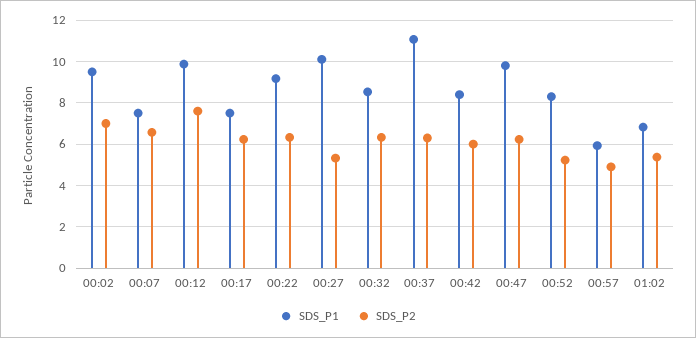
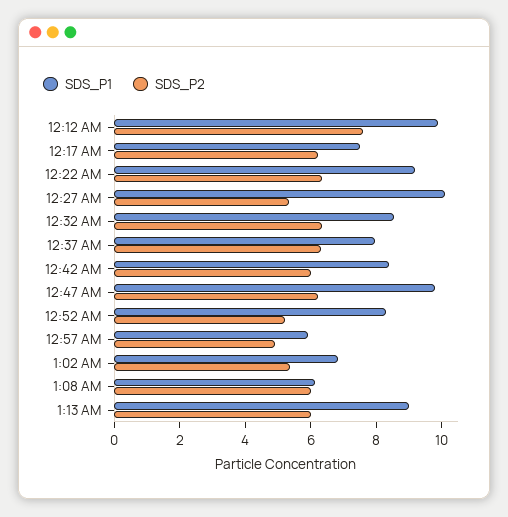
SDS_P1, 00:02: 9.5 -> none
SDS_P2, 00:02: 7 -> none
SDS_P1, 00:07: 7.5 -> none
SDS_P2, 00:07: 6.5 -> none
SDS_P1, 00:37: 11 -> 8
SDS_P1, 1:08 AM: none -> 6
SDS_P2, 1:08 AM: none -> 6
SDS_P1, 1:13 AM: none -> 9
SDS_P2, 1:13 AM: none -> 6

